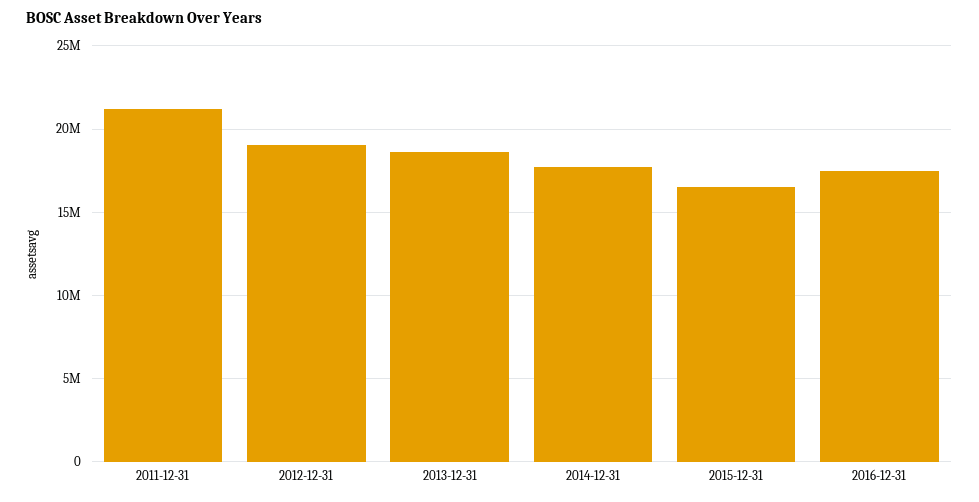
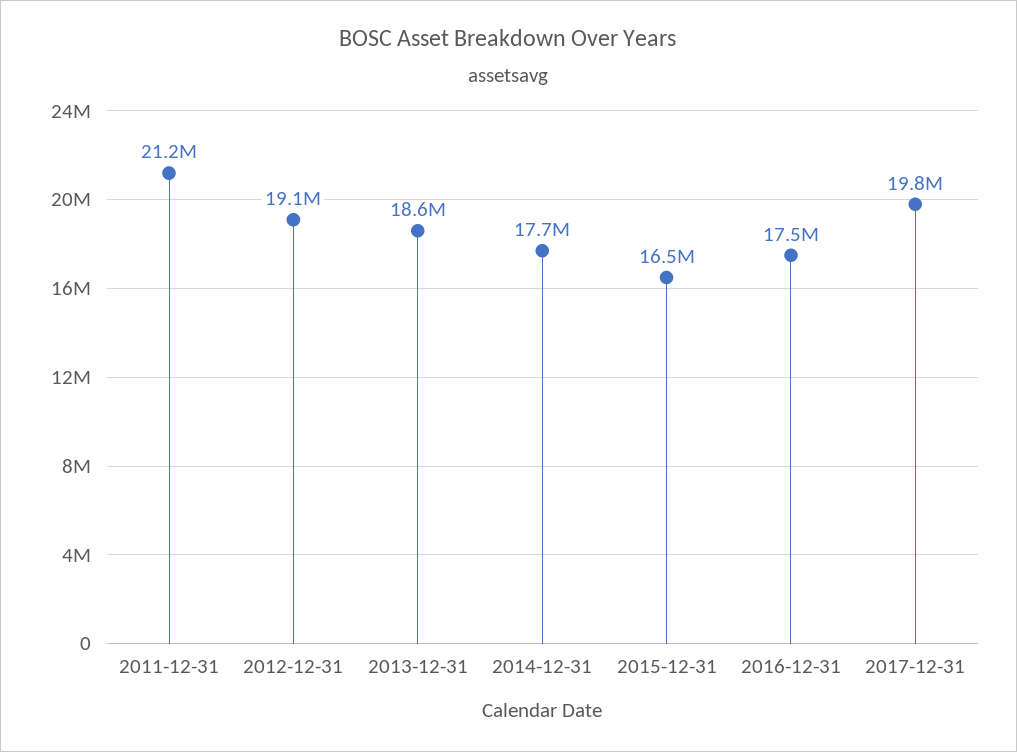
2017-12-31: none -> 19800000

